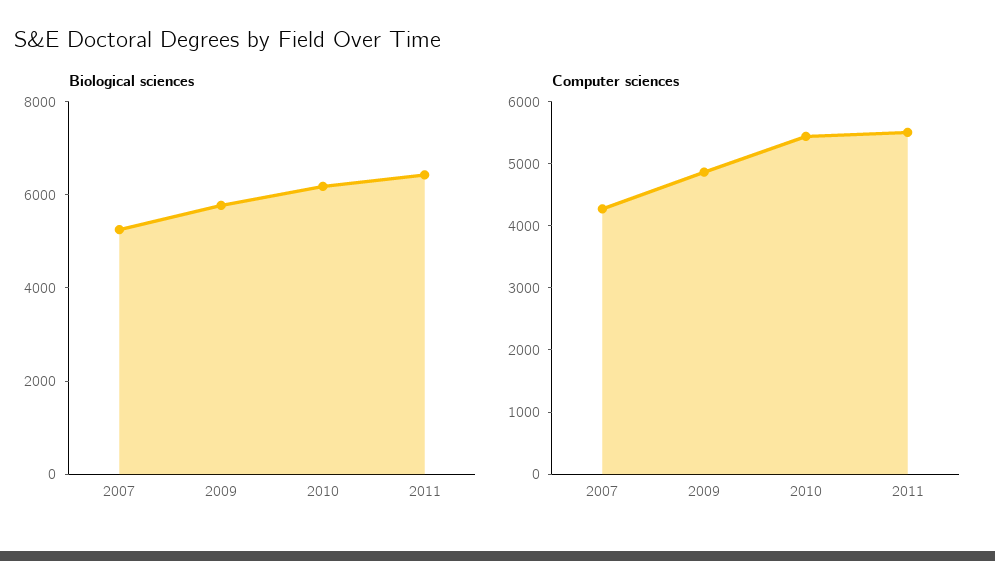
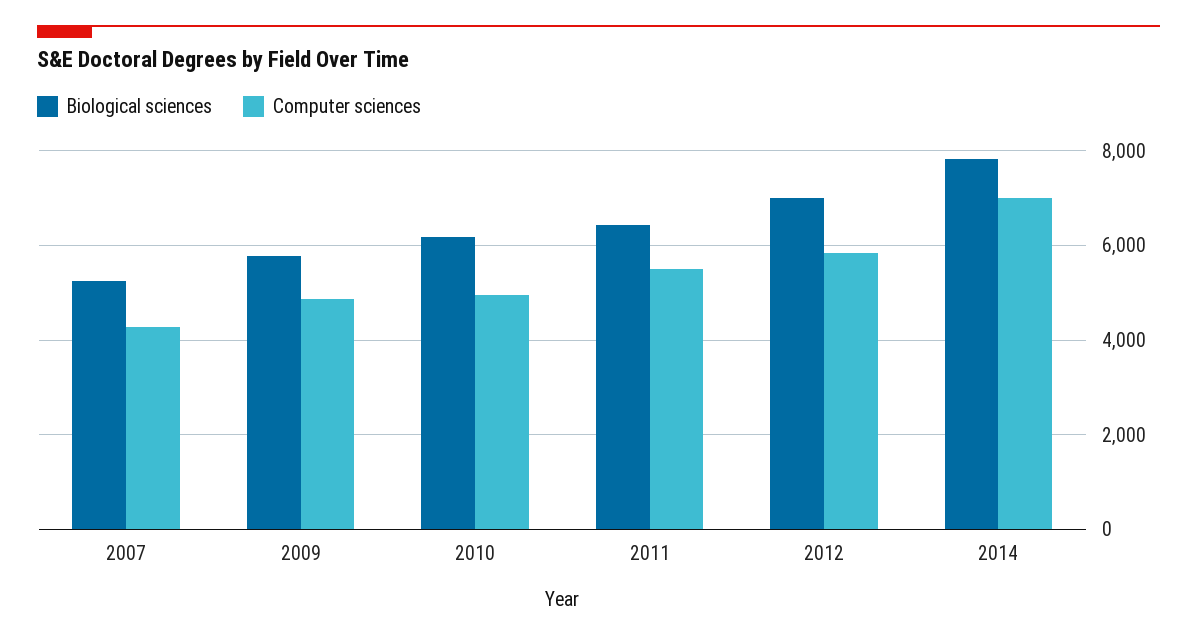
Computer sciences, 2010: 5400 -> 5000
Biological sciences, 2012: none -> 7000
Computer sciences, 2012: none -> 5800
Biological sciences, 2014: none -> 7800
Computer sciences, 2014: none -> 7000

